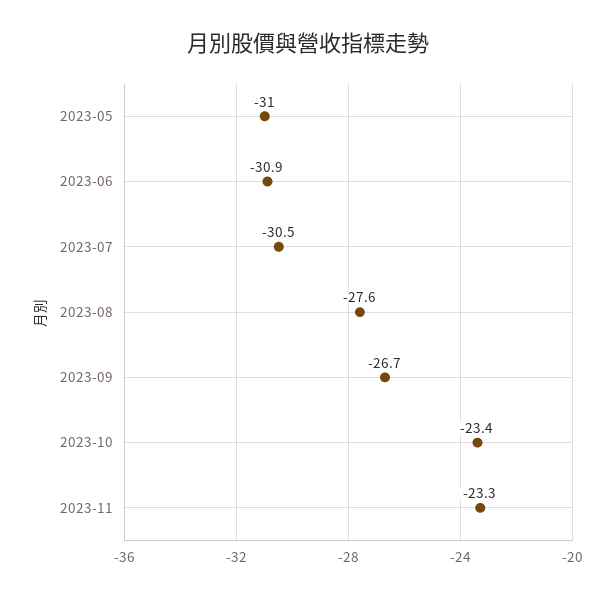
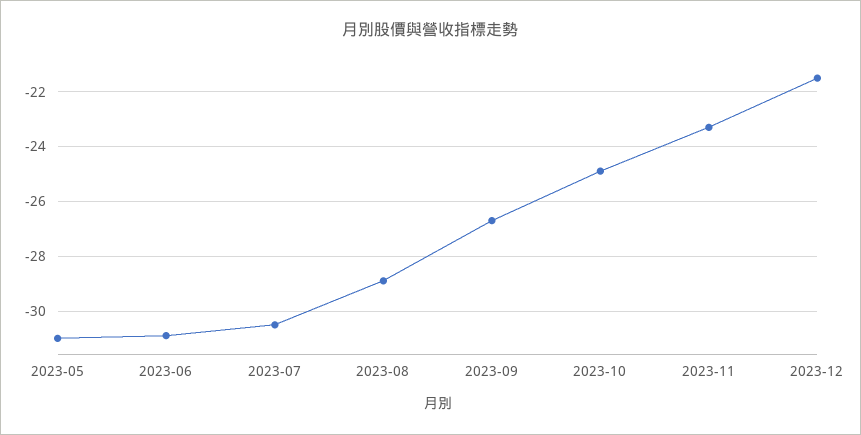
2023-08: -27.6 -> -29
2023-10: -23.4 -> -25
2023-12: none -> -21.5

